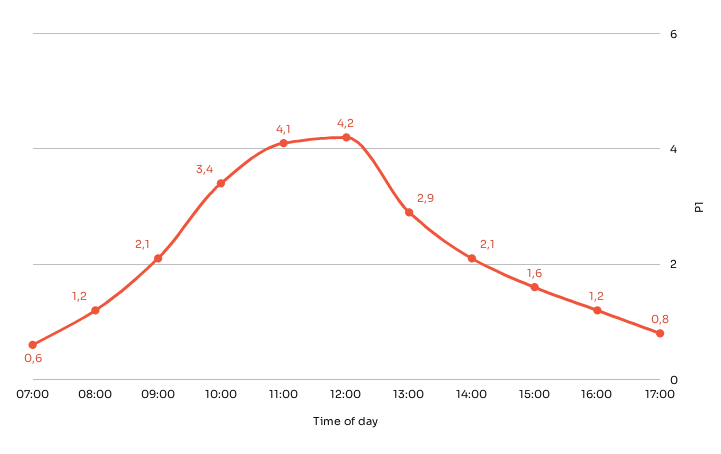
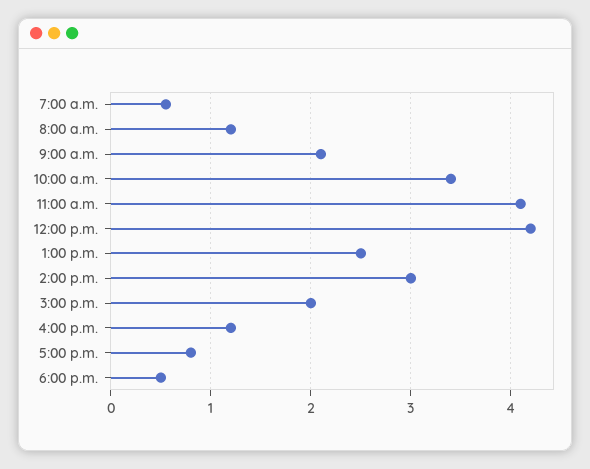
13:00: 2.9 -> 2.5
14:00: 2.1 -> 3
15:00: 1.6 -> 2
6:00 p.m.: none -> 0.5

